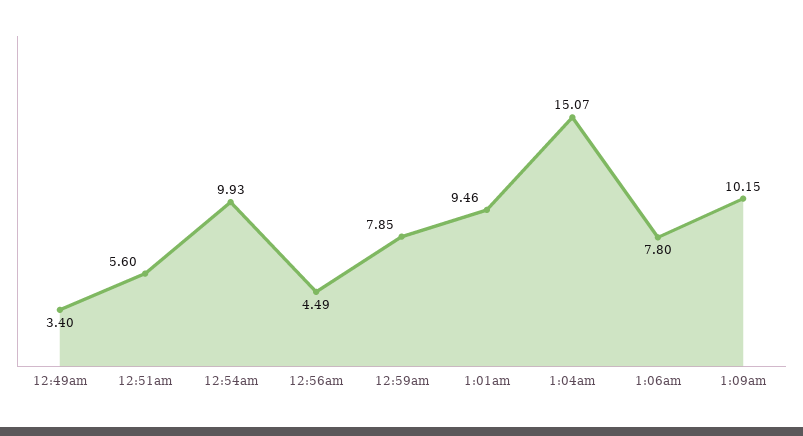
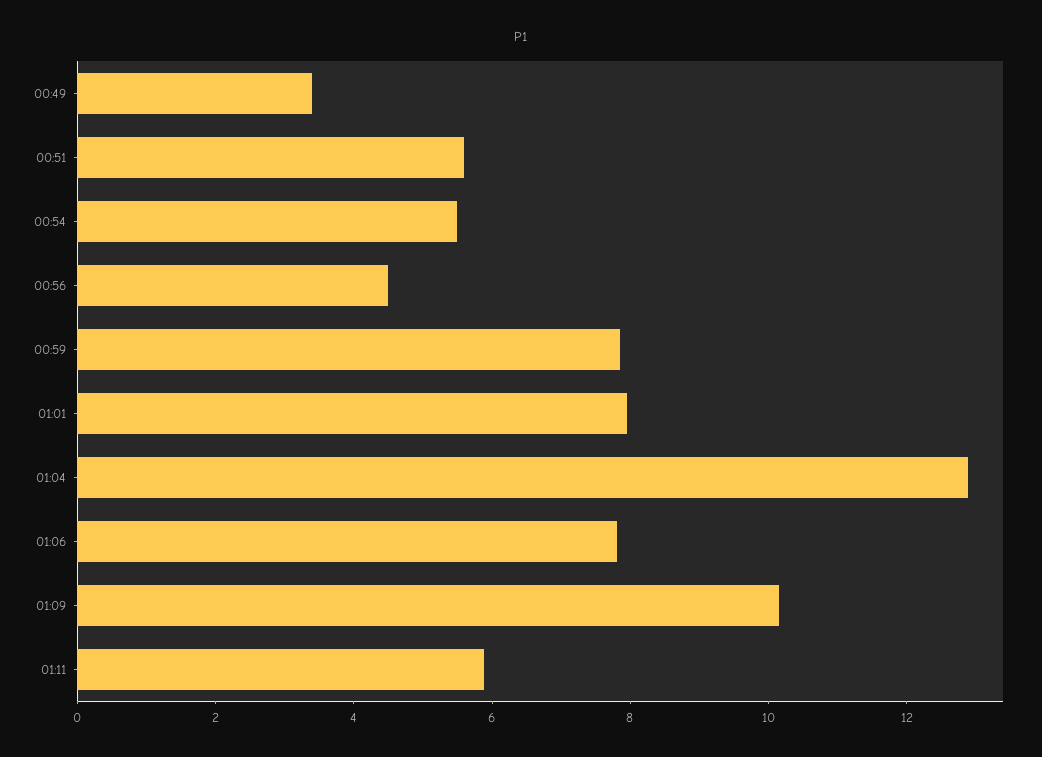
12:54am: 9.93 -> 5.5
1:01am: 9.46 -> 8
1:04am: 15.07 -> 13
01:11: none -> 6

